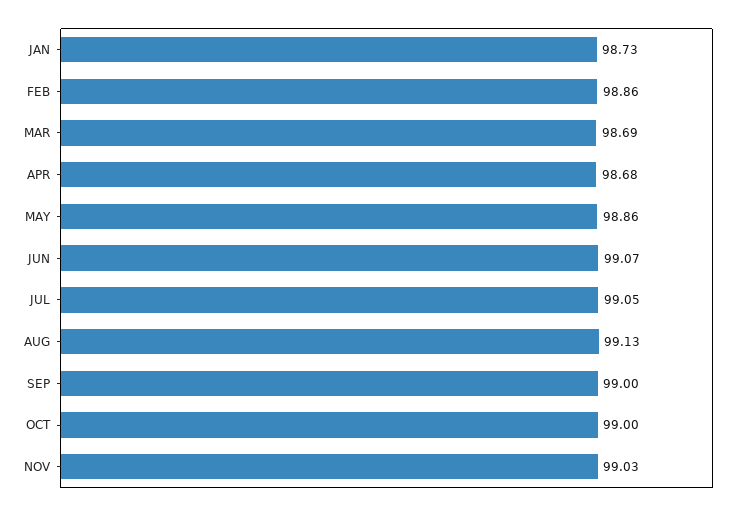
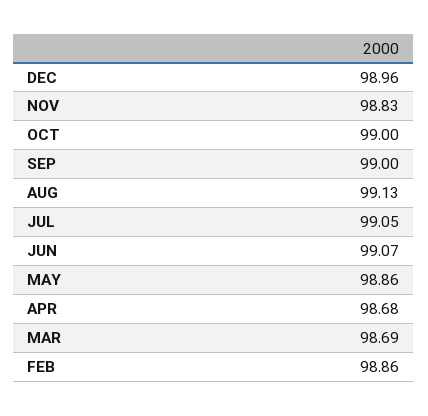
JAN: 98.73 -> none
NOV: 99.03 -> 98.83
DEC: none -> 98.96

